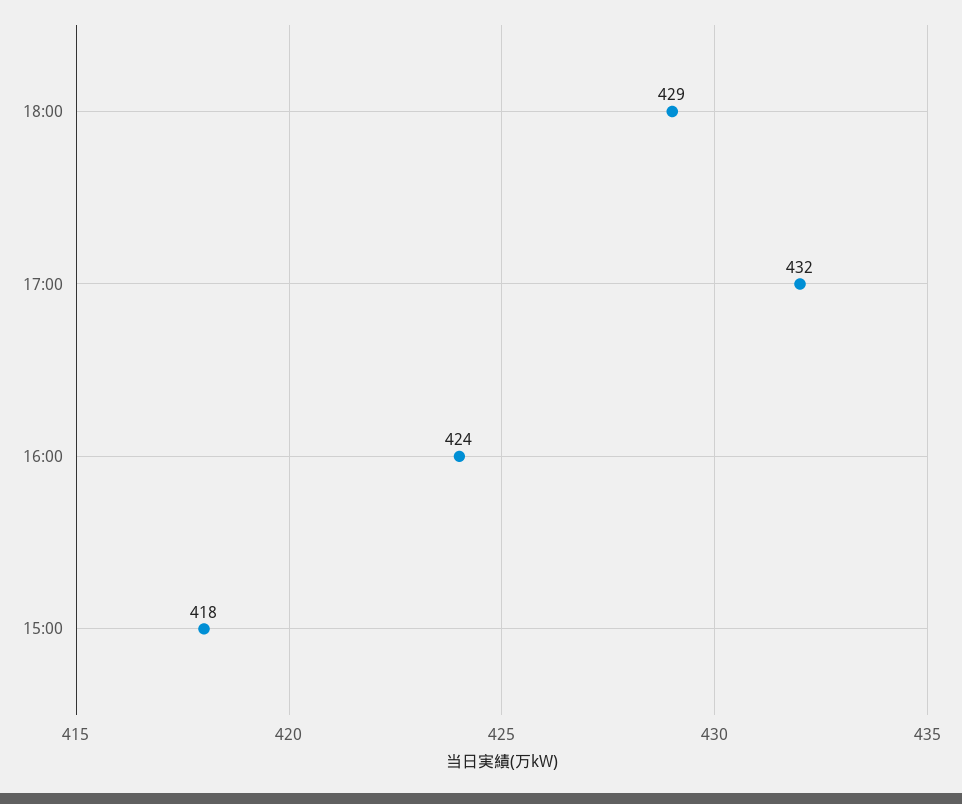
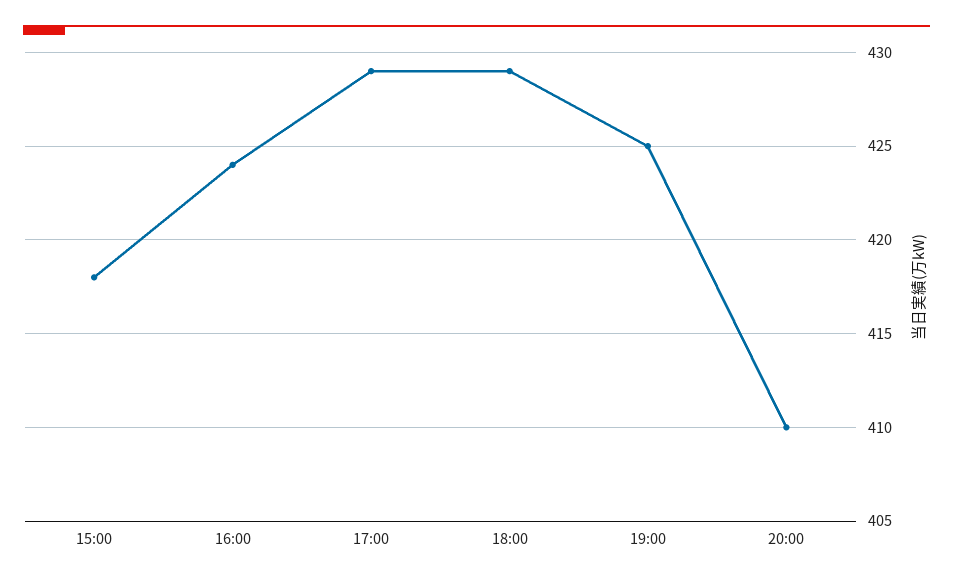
17:00: 432 -> 429
19:00: none -> 425
20:00: none -> 410

